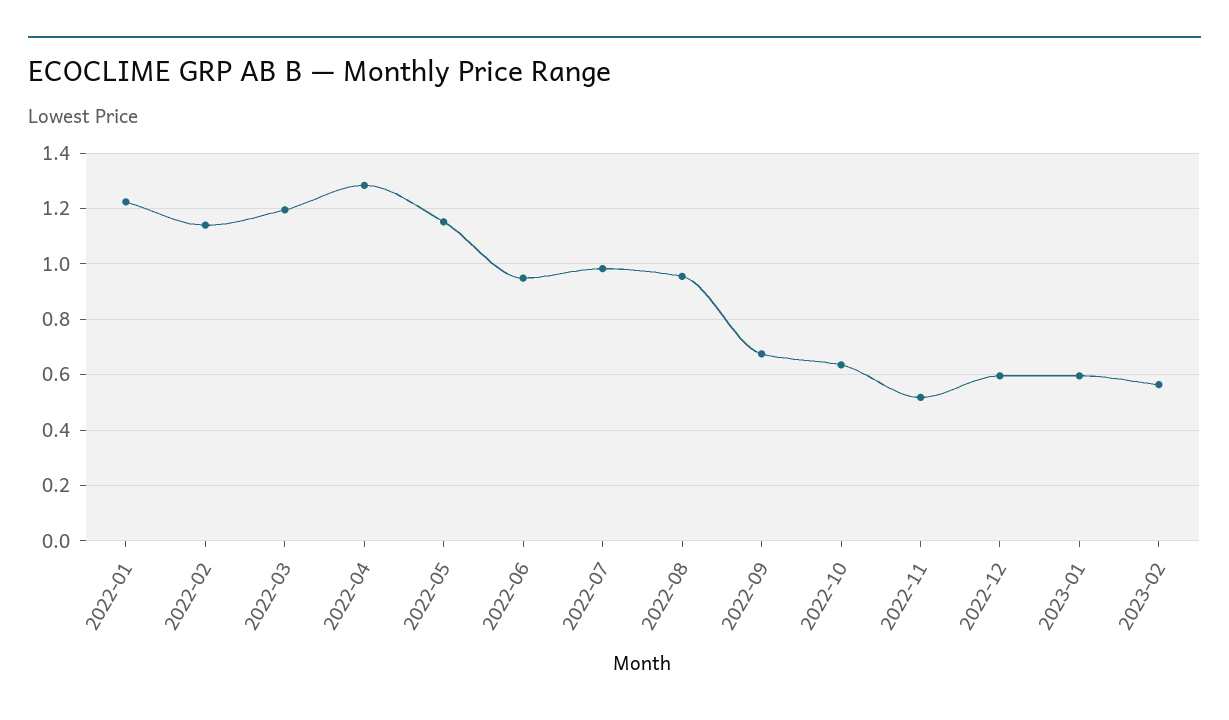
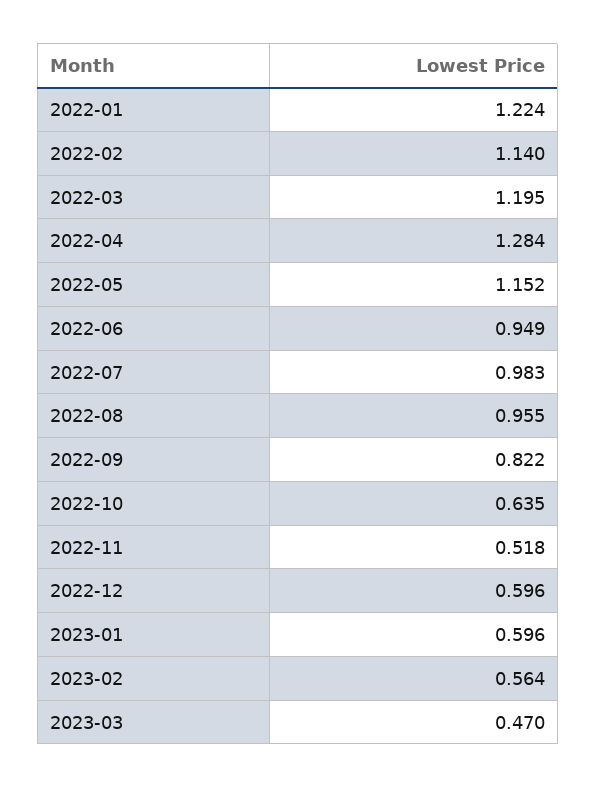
2022-09: 0.675 -> 0.822
2023-03: none -> 0.47

